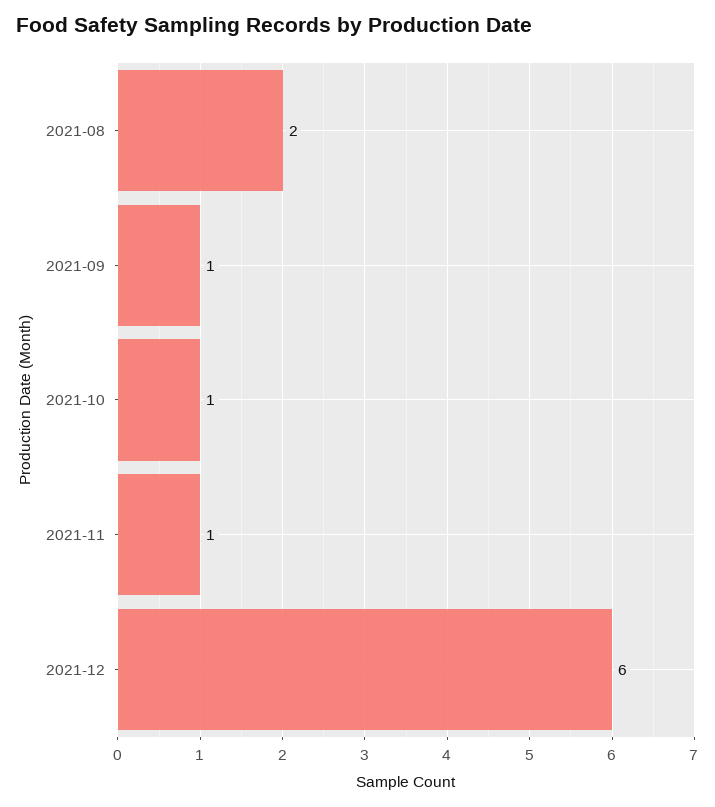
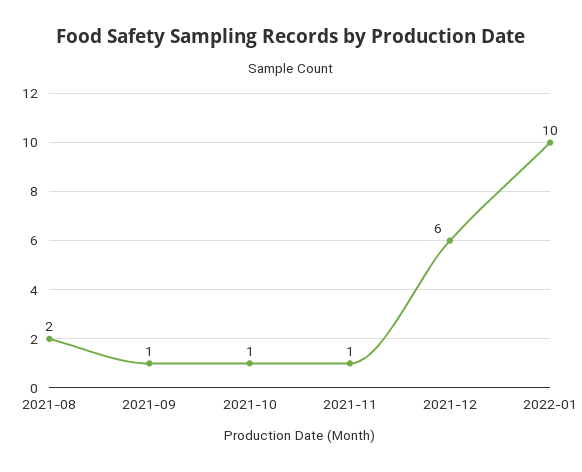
2022-01: none -> 10

